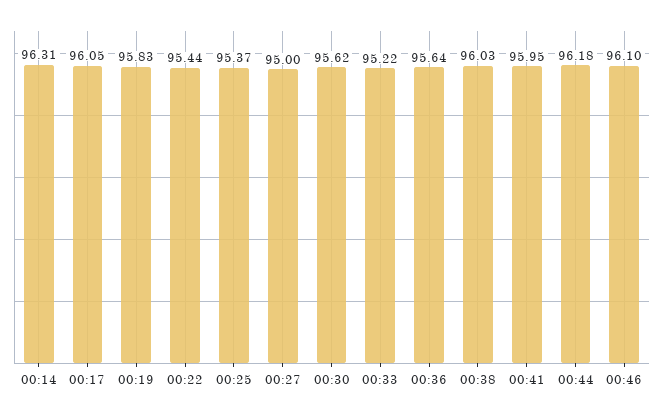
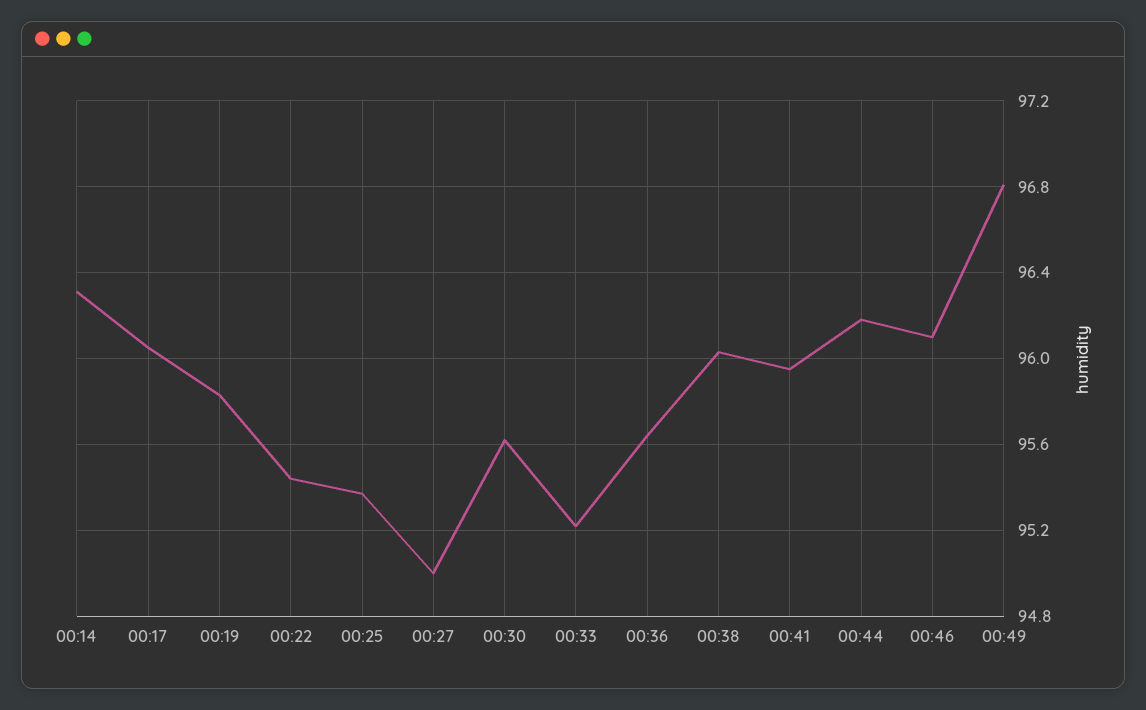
00:49: none -> 96.8

